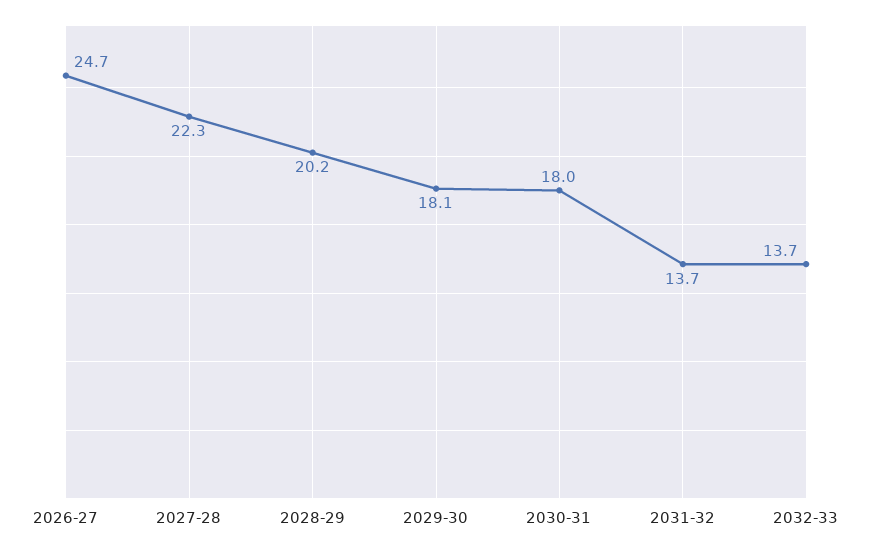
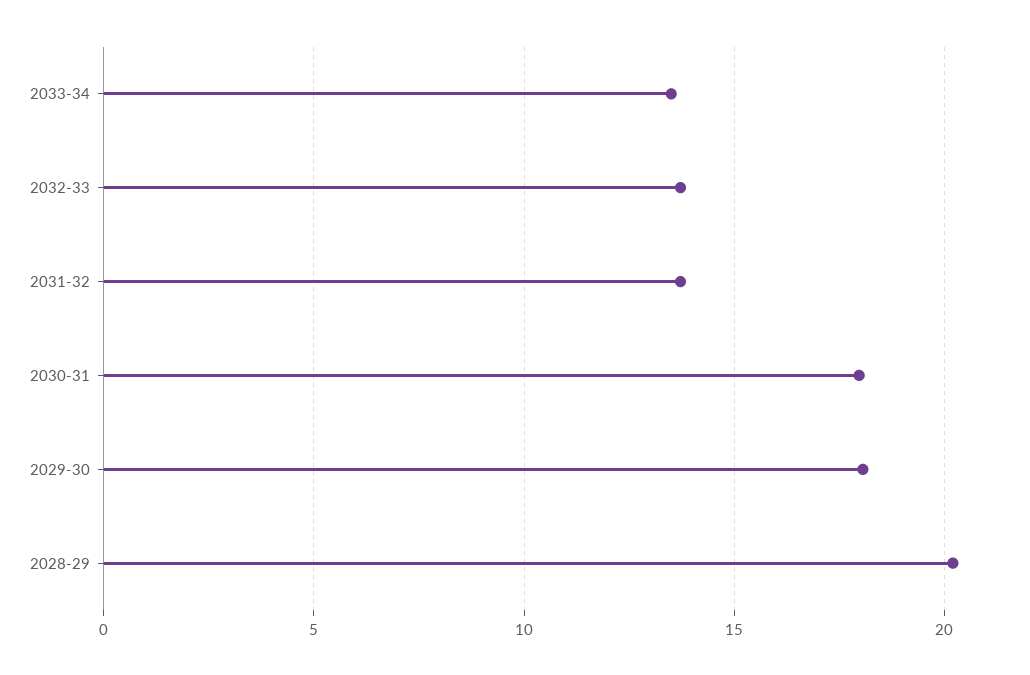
2026-27: 24.7 -> none
2027-28: 22.3 -> none
2033-34: none -> 13.5

